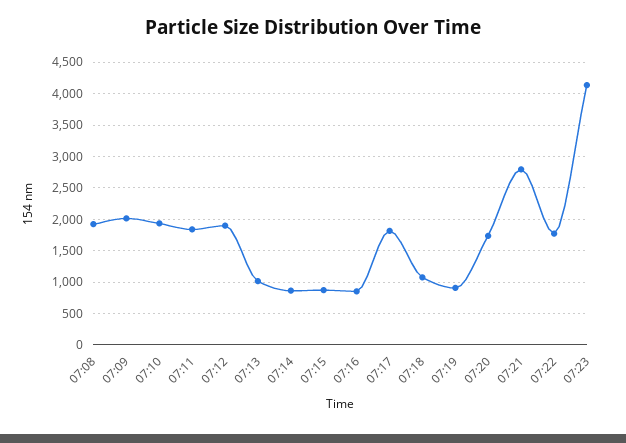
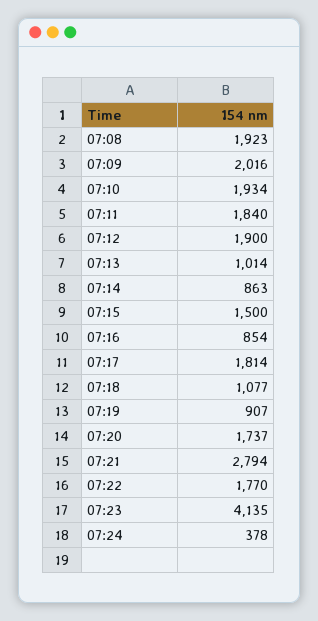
07:15: 900 -> 1500
07:24: none -> 378

